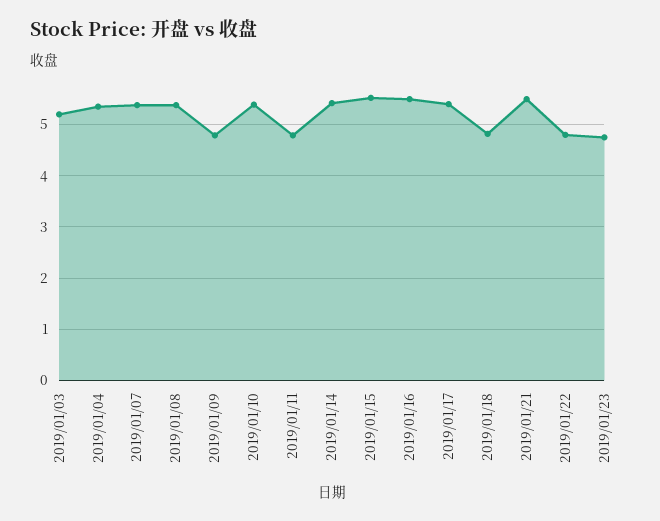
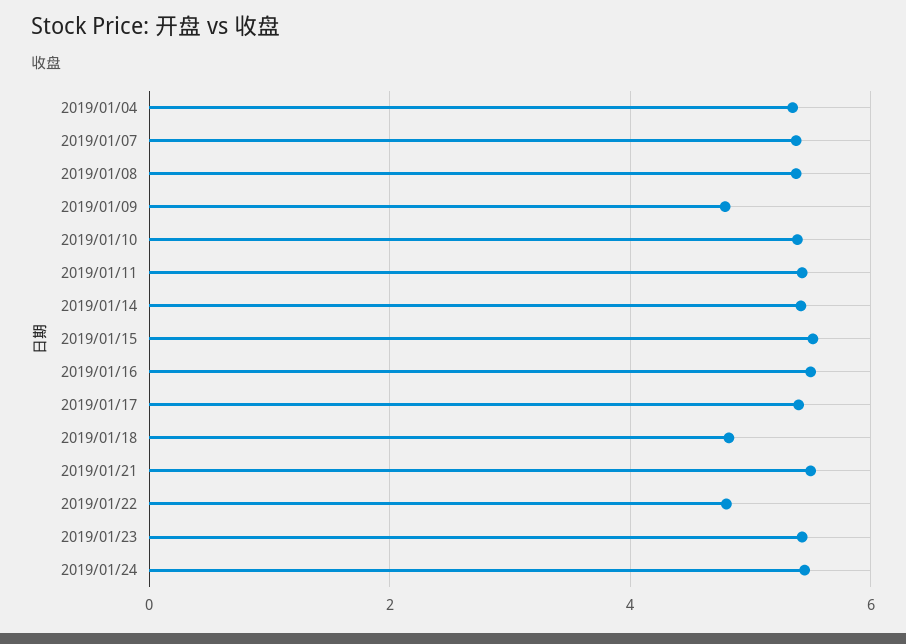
2019/01/03: 5.2 -> none
2019/01/11: 4.8 -> 5.4
2019/01/23: 4.8 -> 5.4
2019/01/24: none -> 5.4

